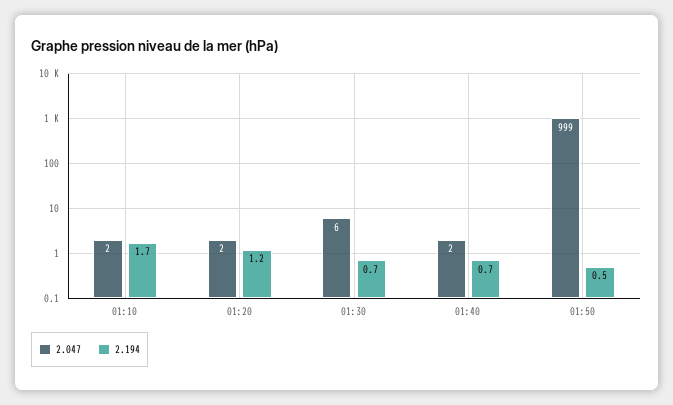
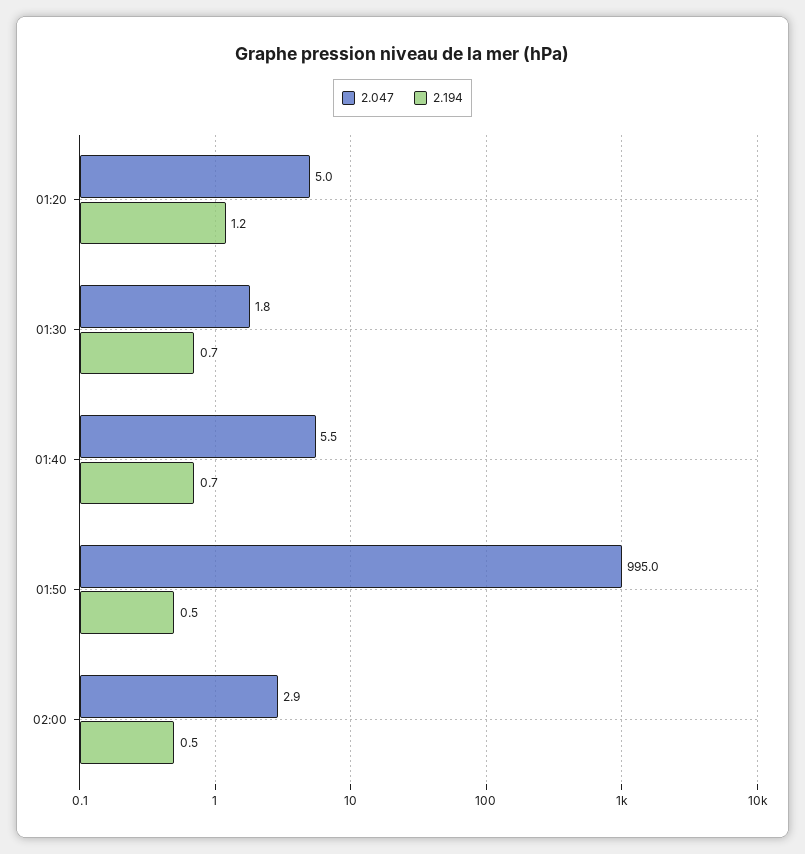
2.047, 01:10: 2 -> none
2.194, 01:10: 1.7 -> none
2.047, 01:20: 2 -> 5
2.047, 01:30: 6 -> 1.8
2.047, 01:40: 2 -> 5.5
2.047, 01:50: 999 -> 995
2.047, 02:00: none -> 2.9
2.194, 02:00: none -> 0.5

